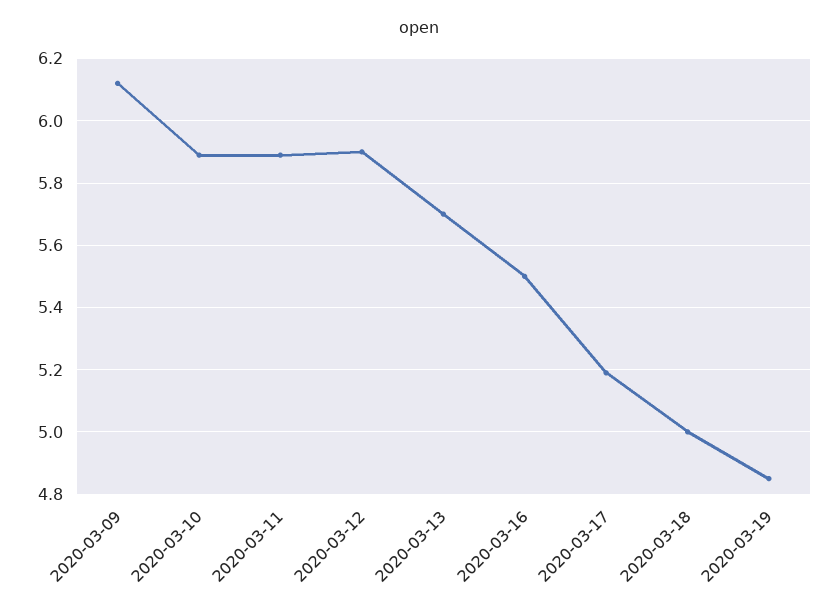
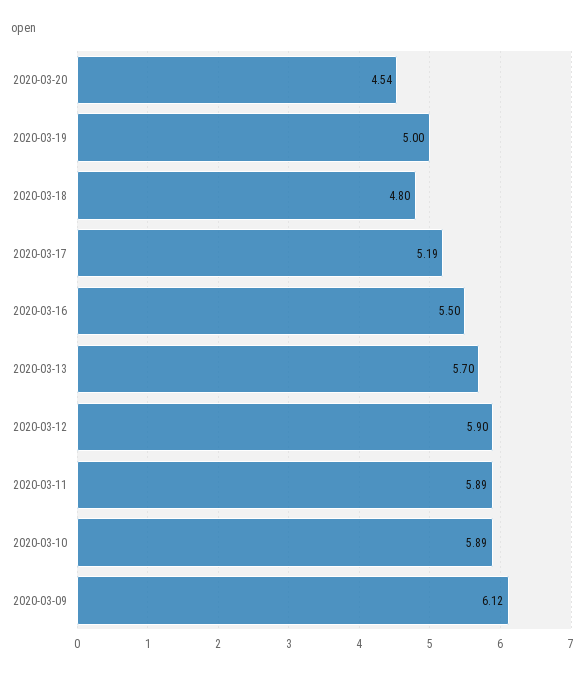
2020-03-18: 5 -> 4.8
2020-03-19: 4.85 -> 5
2020-03-20: none -> 4.54

